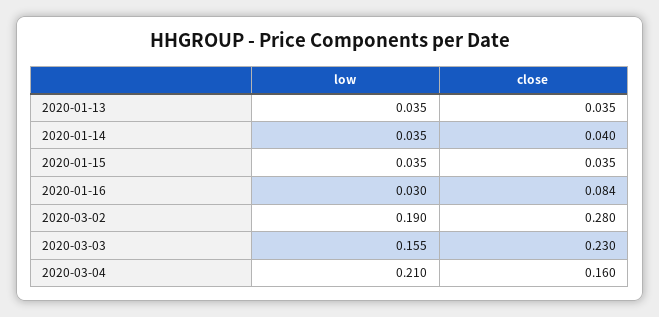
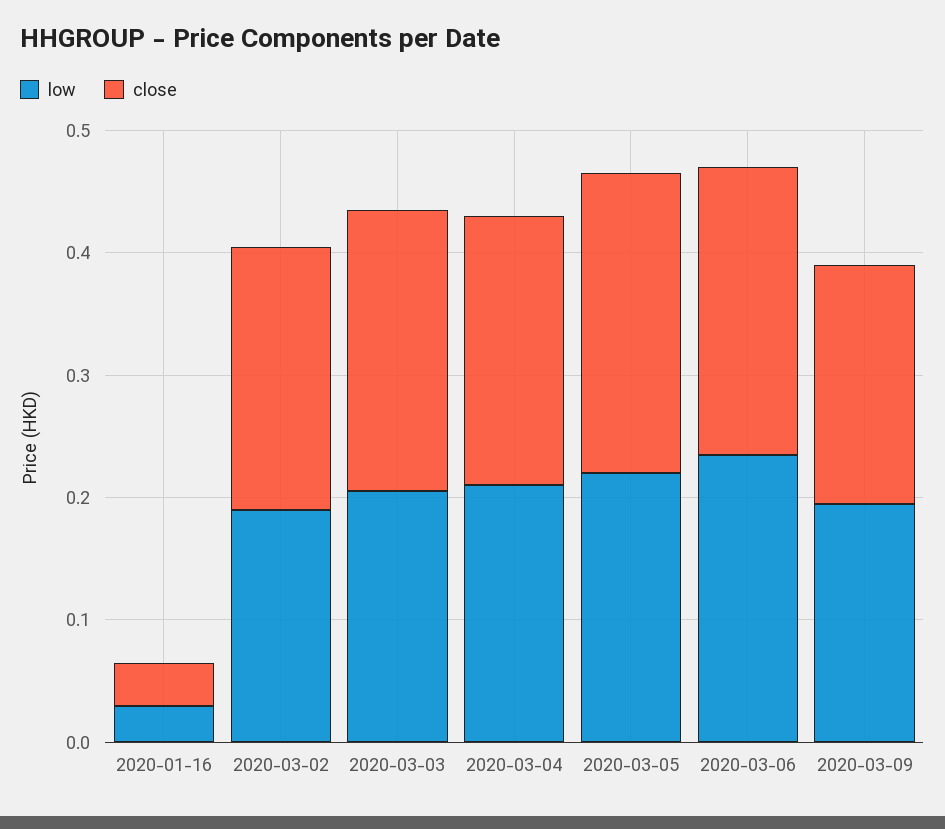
low, 2020-01-13: 0.035 -> none
close, 2020-01-13: 0.035 -> none
low, 2020-01-14: 0.035 -> none
close, 2020-01-14: 0.04 -> none
low, 2020-01-15: 0.035 -> none
close, 2020-01-15: 0.035 -> none
close, 2020-01-16: 0.084 -> 0.04
close, 2020-03-02: 0.28 -> 0.22
low, 2020-03-03: 0.155 -> 0.2
close, 2020-03-04: 0.16 -> 0.22
low, 2020-03-05: none -> 0.22
close, 2020-03-05: none -> 0.24
low, 2020-03-06: none -> 0.24
close, 2020-03-06: none -> 0.24
low, 2020-03-09: none -> 0.2
close, 2020-03-09: none -> 0.2

